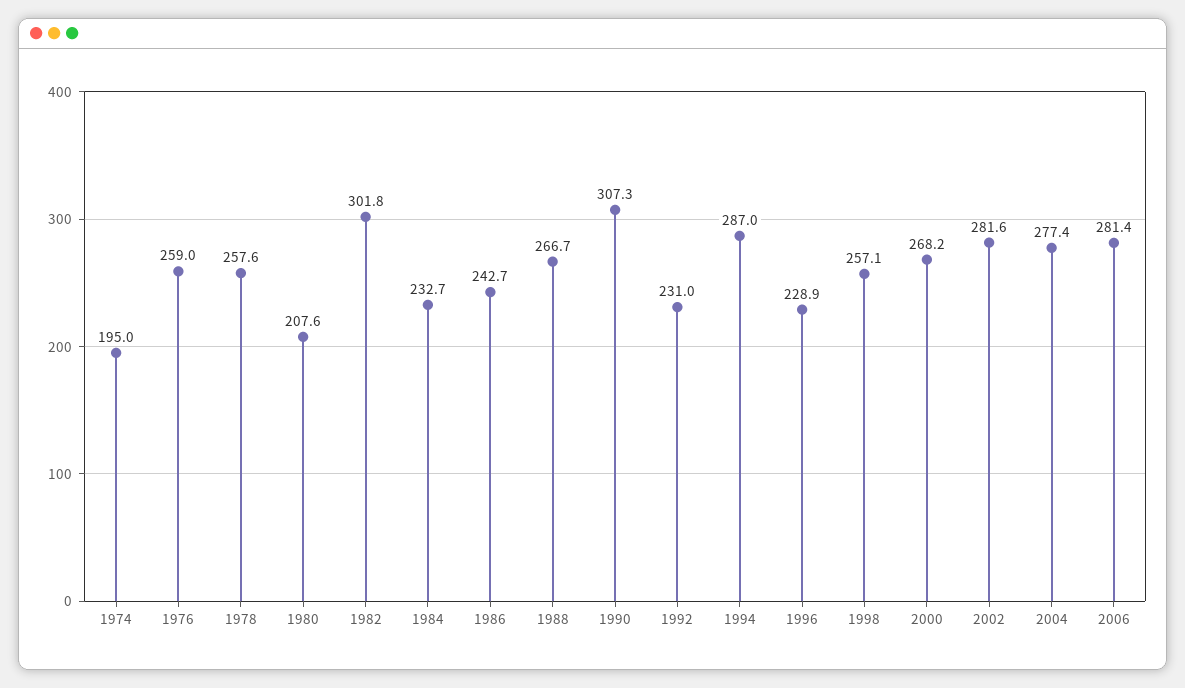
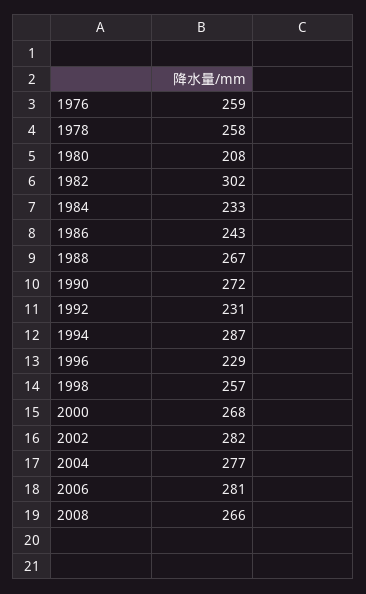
1974: 195 -> none
1990: 307.3 -> 272
2008: none -> 266

